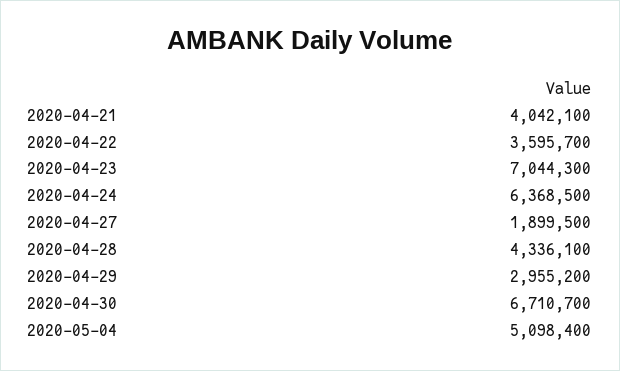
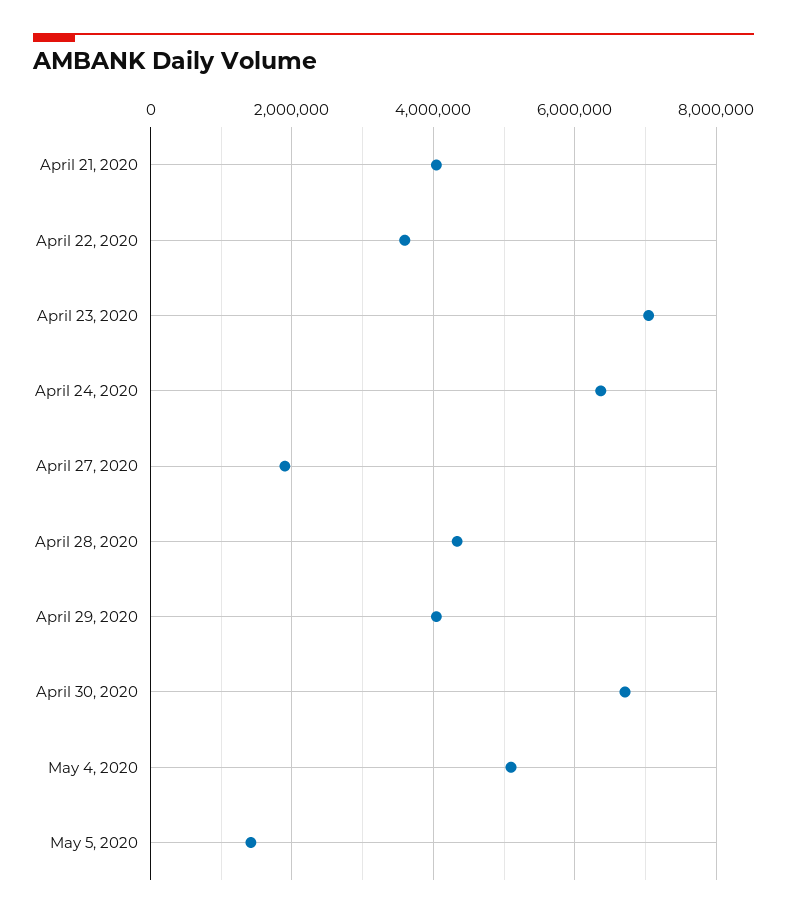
2020-04-29: 2955200 -> 4000000
May 5, 2020: none -> 1400000

